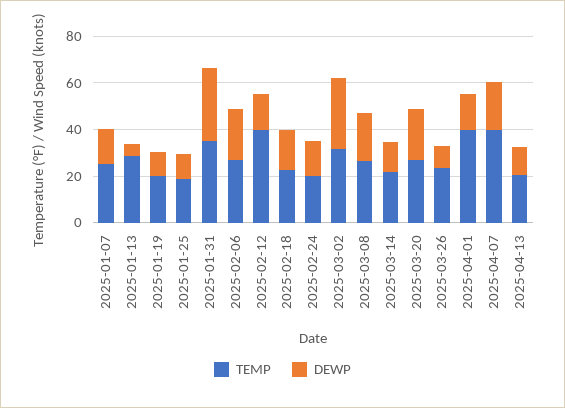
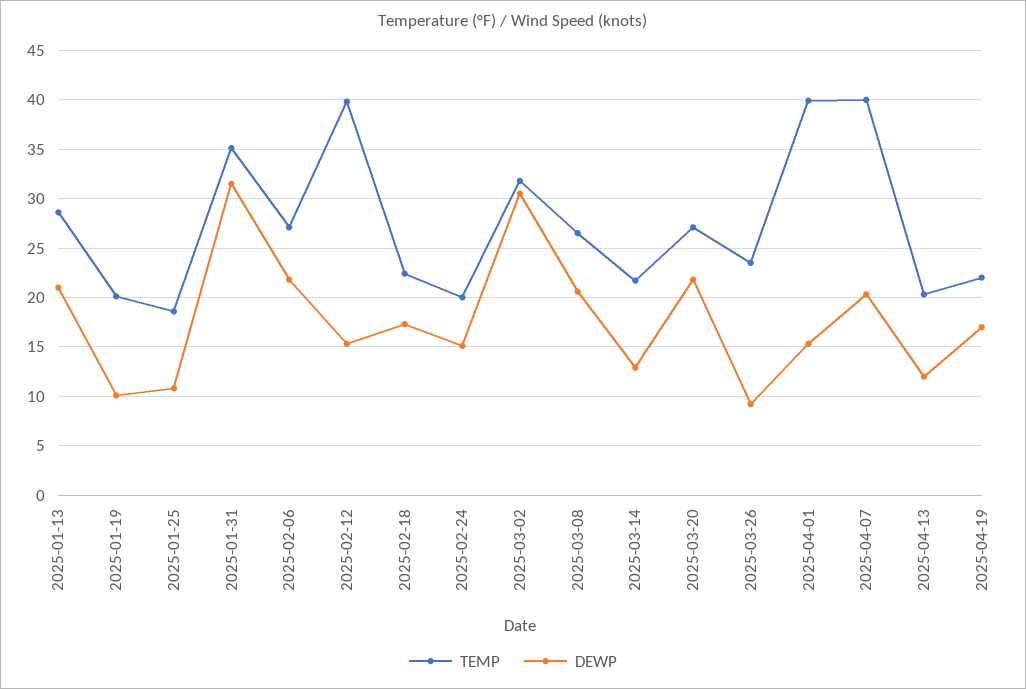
TEMP, 2025-01-07: 25 -> none
DEWP, 2025-01-07: 15 -> none
DEWP, 2025-01-13: 5 -> 21
TEMP, 2025-04-19: none -> 22
DEWP, 2025-04-19: none -> 17

